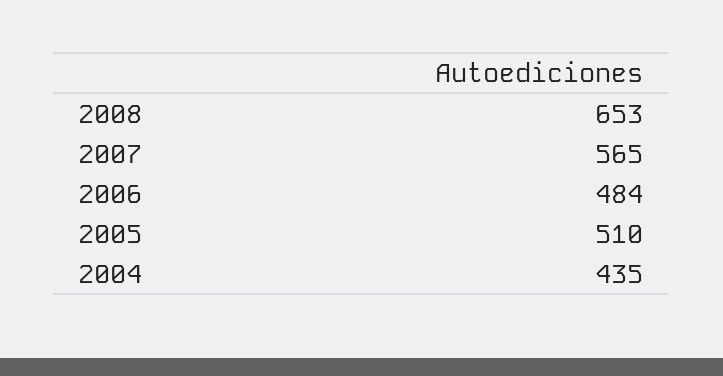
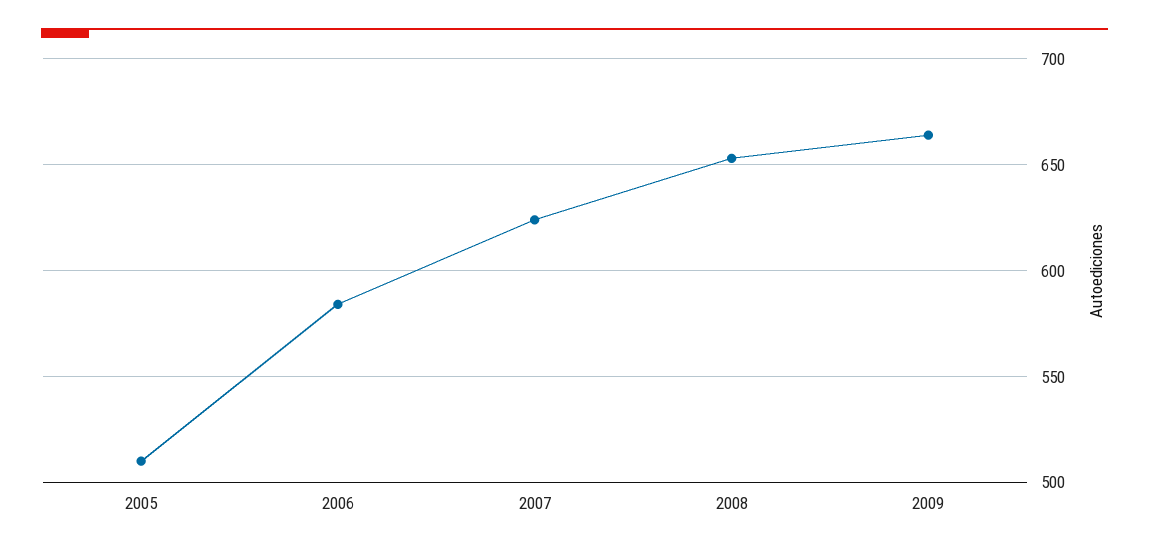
2007: 565 -> 625
2006: 484 -> 585
2004: 435 -> none
2009: none -> 665

